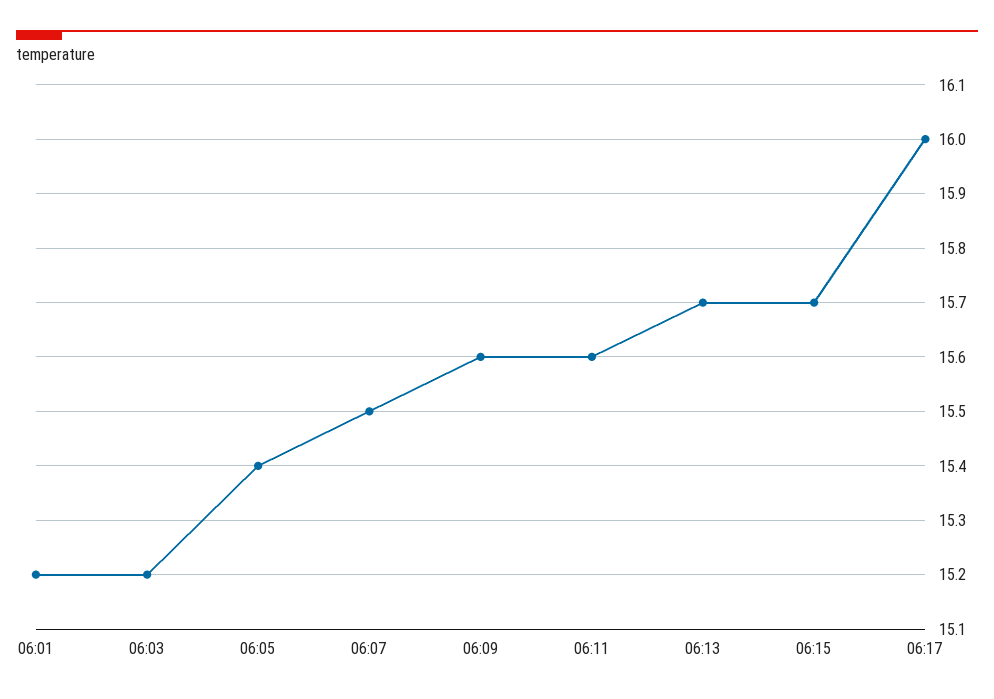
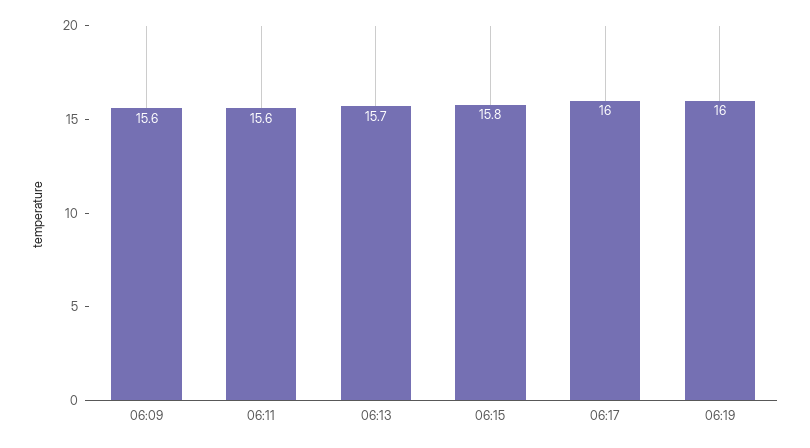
06:01: 15.2 -> none
06:03: 15.2 -> none
06:05: 15.4 -> none
06:07: 15.5 -> none
06:15: 15.7 -> 15.8
06:19: none -> 16

